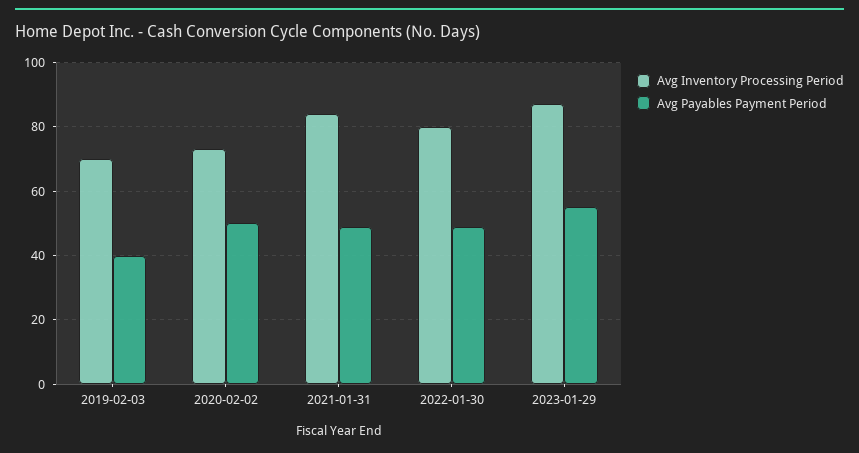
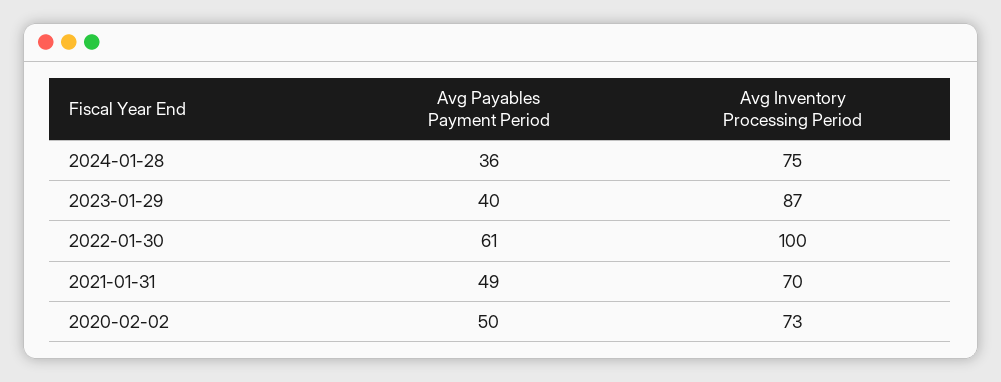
Avg Inventory Processing Period, 2019-02-03: 70 -> none
Avg Payables Payment Period, 2019-02-03: 40 -> none
Avg Inventory Processing Period, 2021-01-31: 85 -> 70
Avg Inventory Processing Period, 2022-01-30: 80 -> 100
Avg Payables Payment Period, 2022-01-30: 50 -> 61
Avg Payables Payment Period, 2023-01-29: 55 -> 40
Avg Payables Payment Period, 2024-01-28: none -> 36
Avg Inventory Processing Period, 2024-01-28: none -> 75

